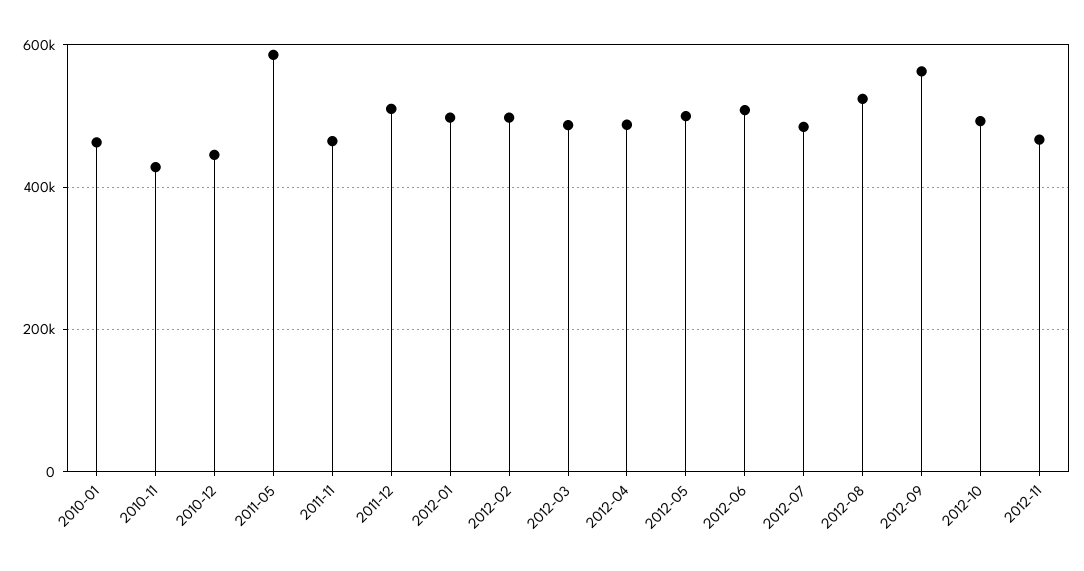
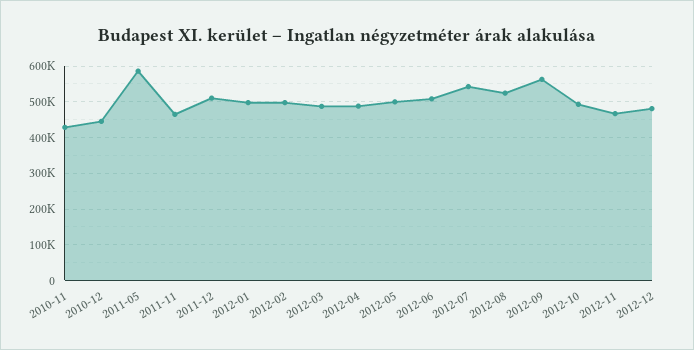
2010-01: 460000 -> none
2012-07: 480000 -> 540000
2012-12: none -> 480000

